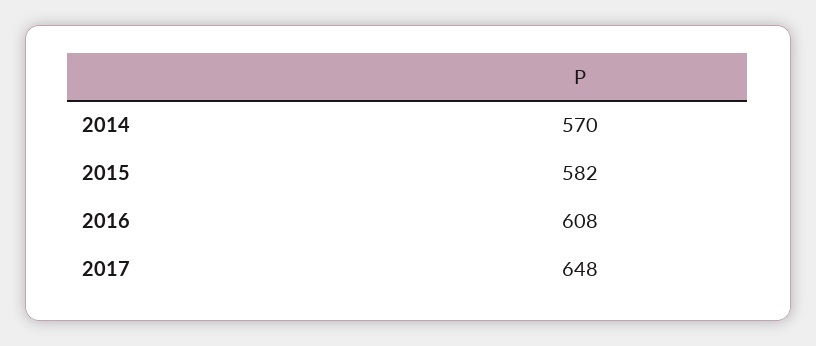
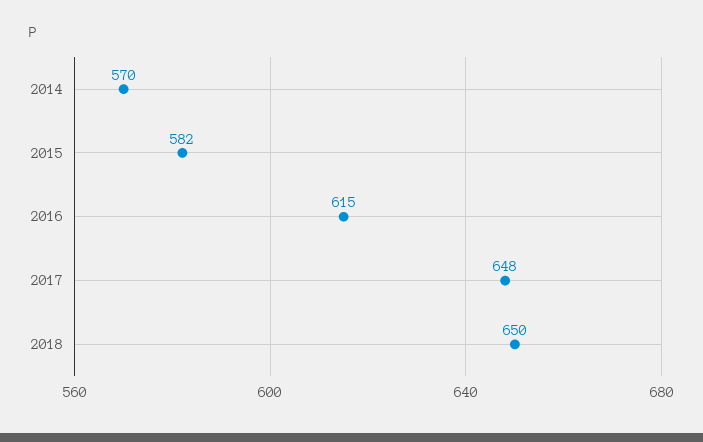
2016: 608 -> 615
2018: none -> 650

